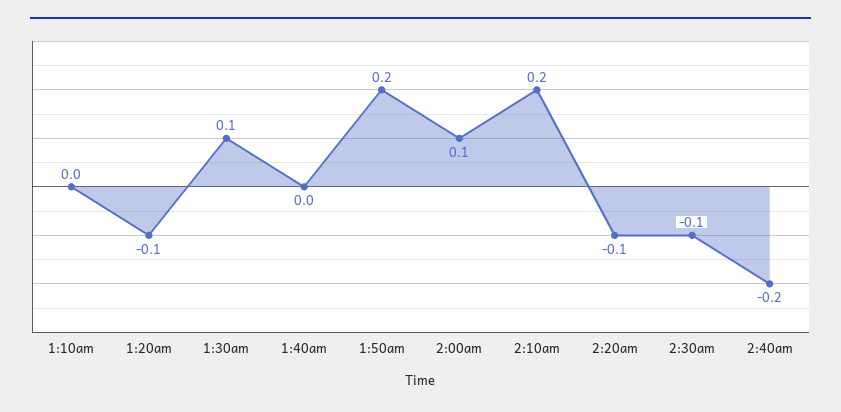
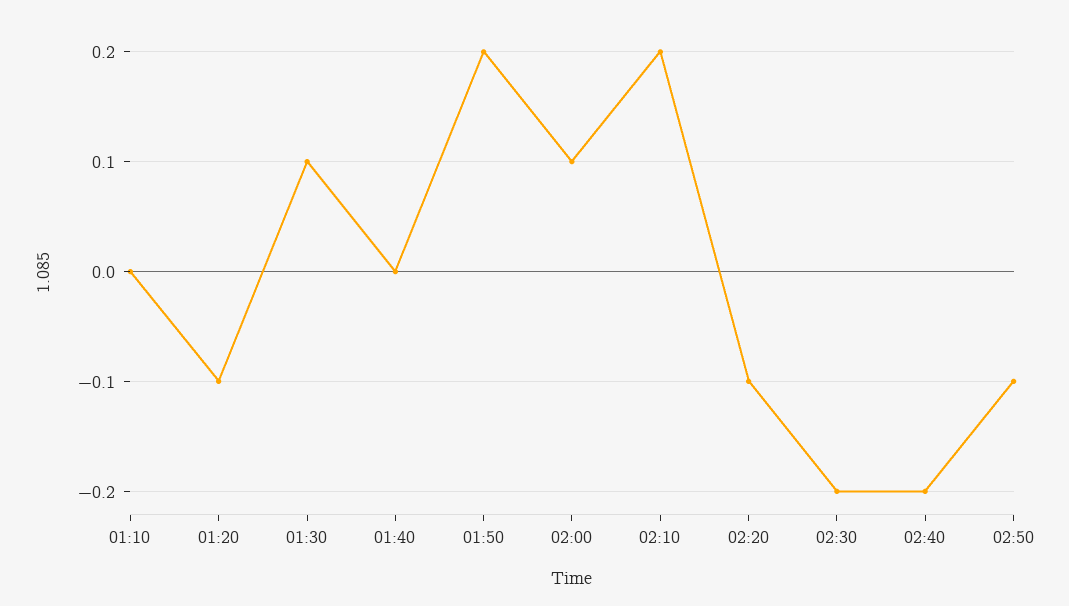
2:30am: -0.1 -> -0.2
02:50: none -> -0.1

